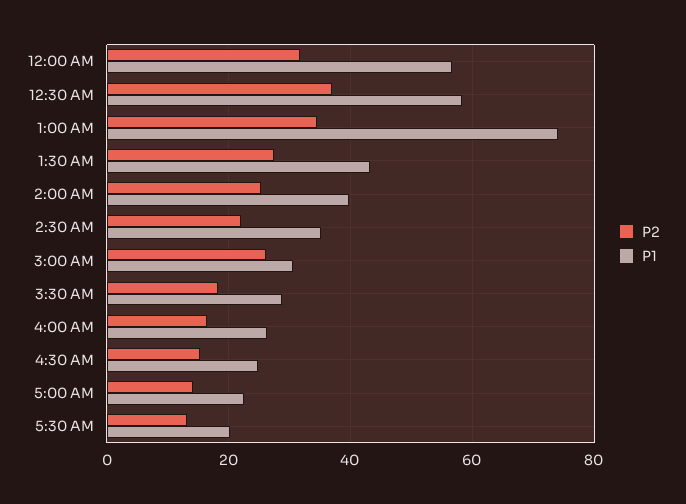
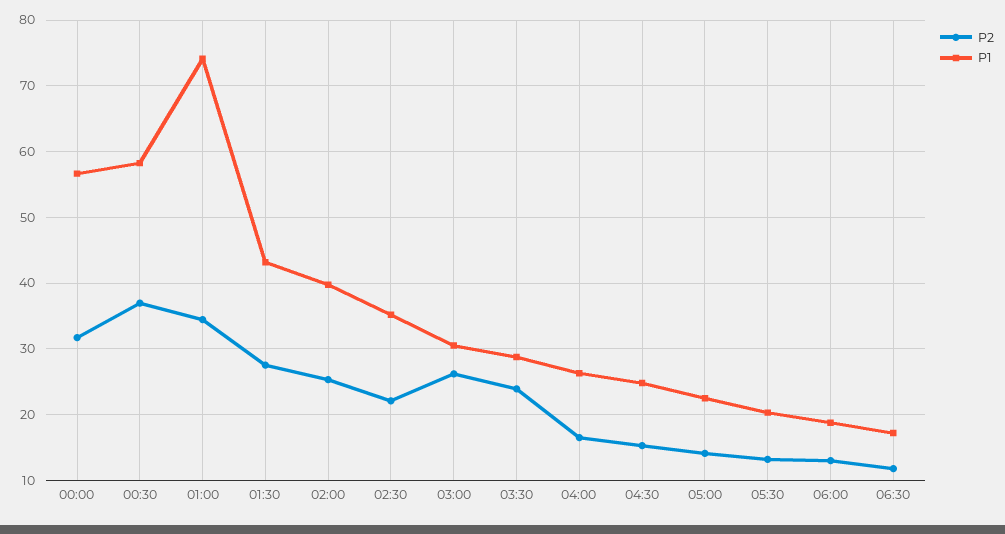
P2, 3:30 AM: 18 -> 24
P2, 06:00: none -> 13
P1, 06:00: none -> 19
P2, 06:30: none -> 12
P1, 06:30: none -> 17

